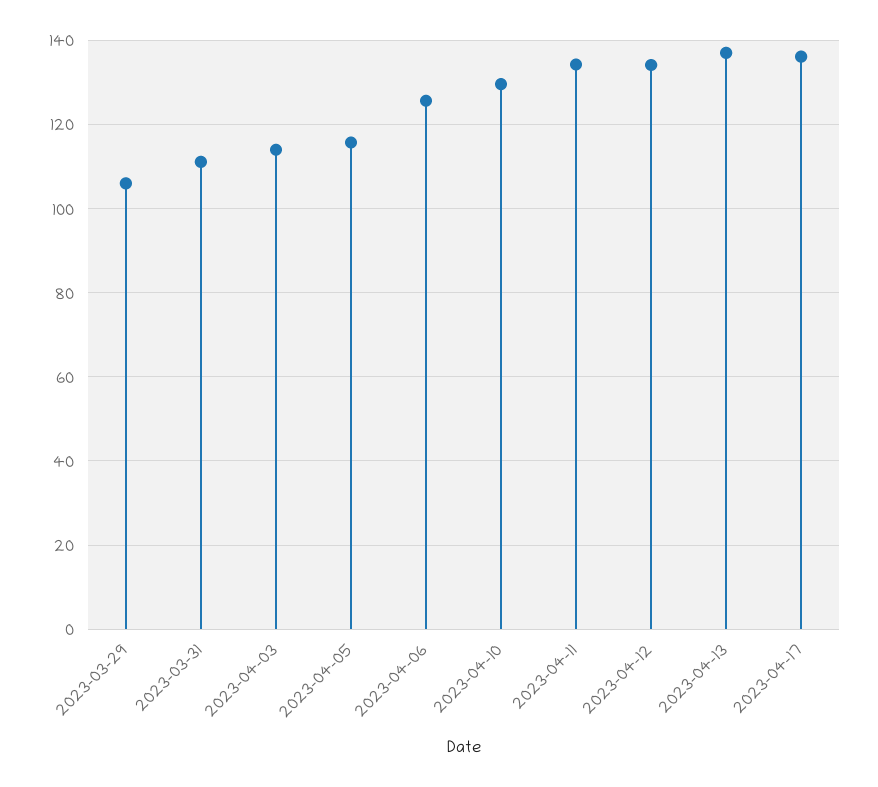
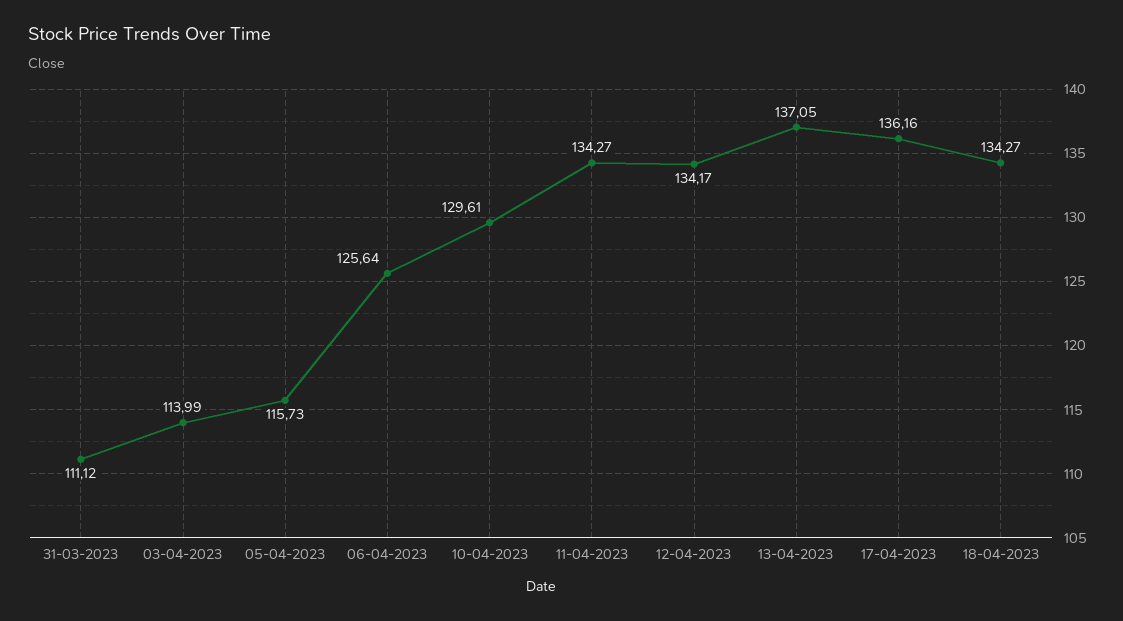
2023-03-29: 106 -> none
18-04-2023: none -> 134.27

